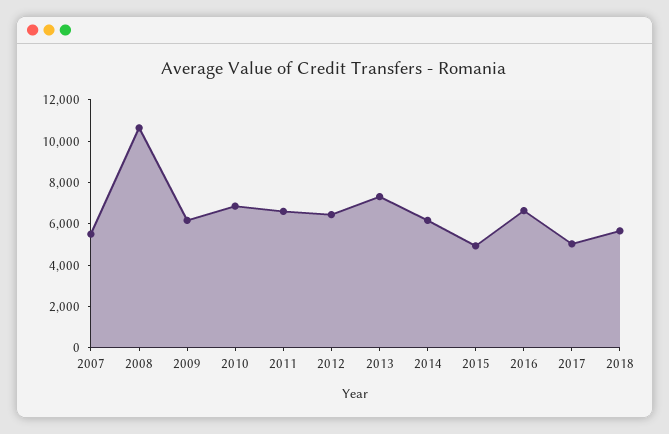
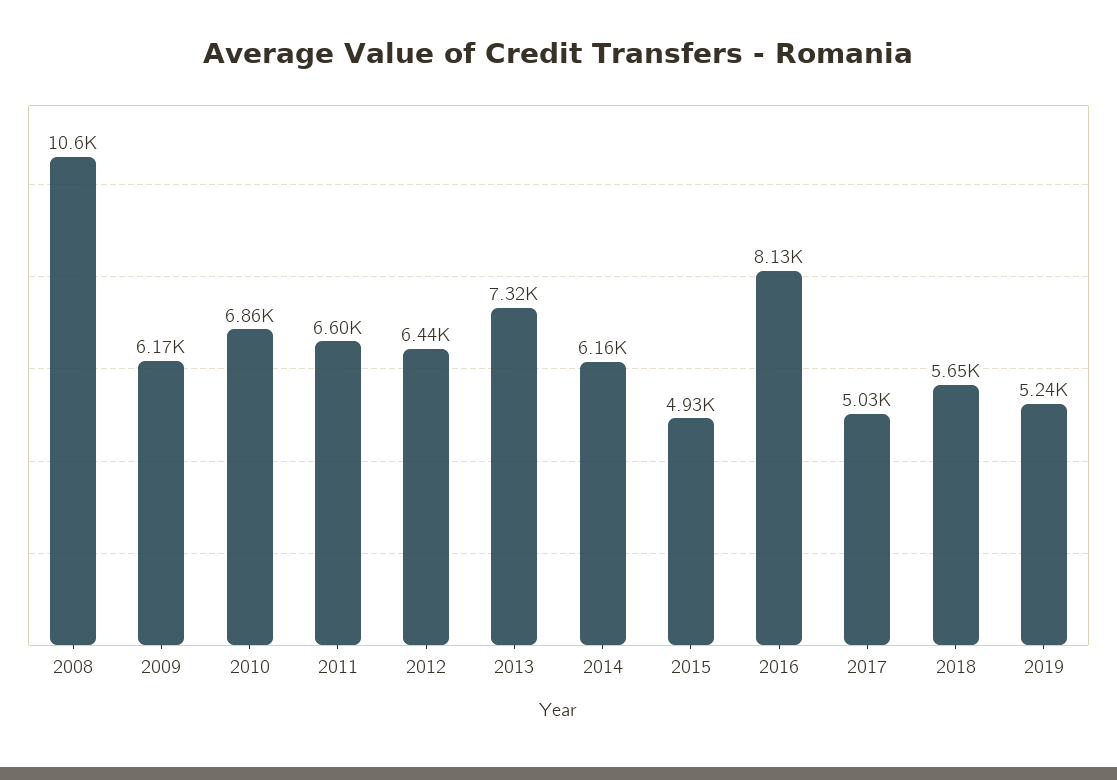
2007: 5500 -> none
2016: 6500 -> 8130
2019: none -> 5240

